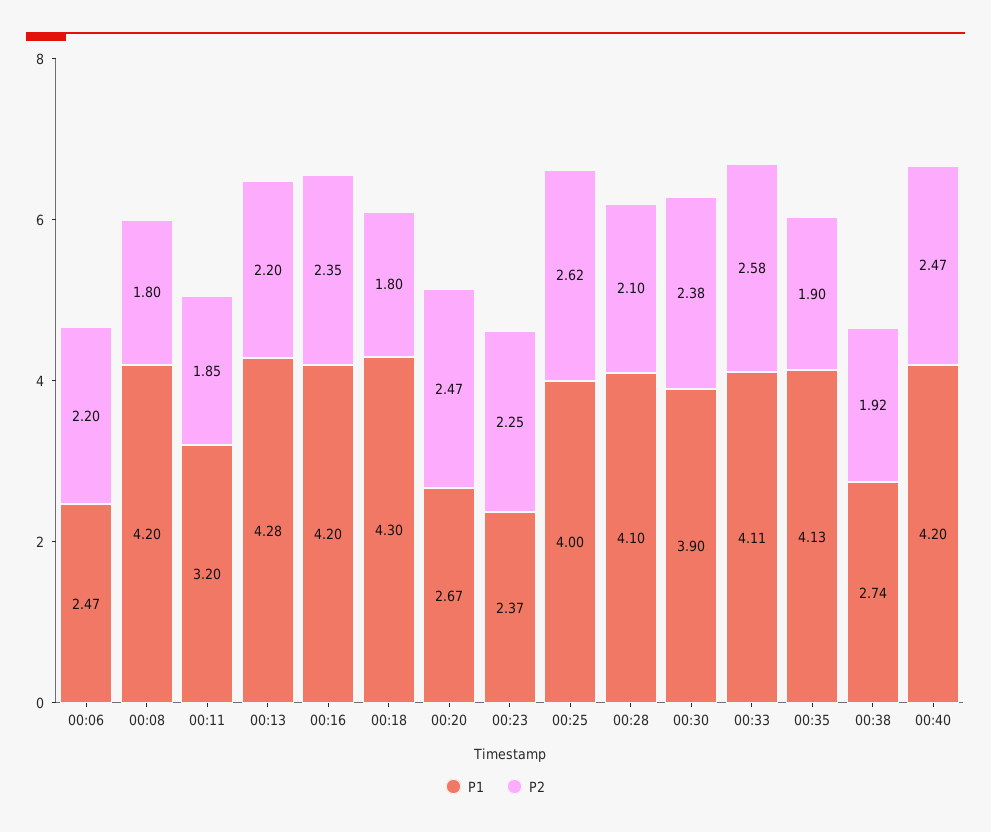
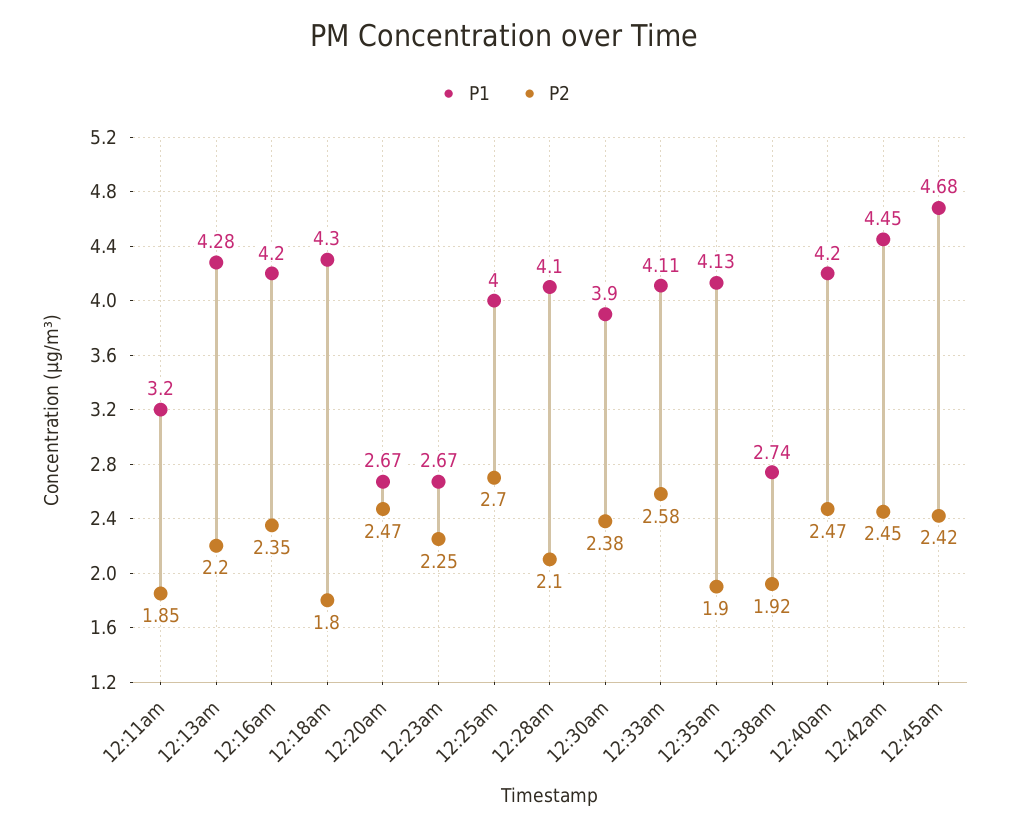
P1, 00:06: 2.47 -> none
P2, 00:06: 2.2 -> none
P1, 00:08: 4.2 -> none
P2, 00:08: 1.8 -> none
P1, 00:23: 2.37 -> 2.67
P2, 00:25: 2.62 -> 2.7
P1, 12:42am: none -> 4.45
P2, 12:42am: none -> 2.45
P1, 12:45am: none -> 4.68
P2, 12:45am: none -> 2.42

